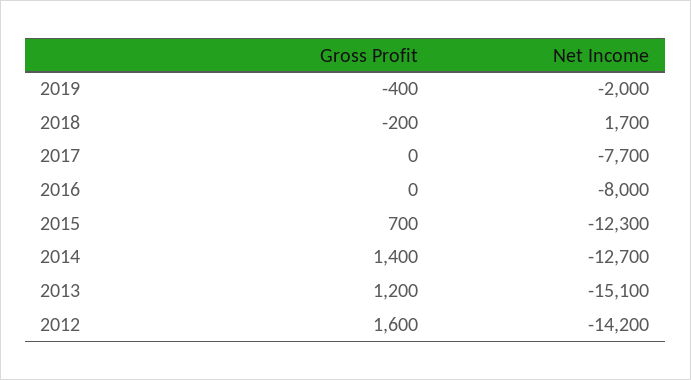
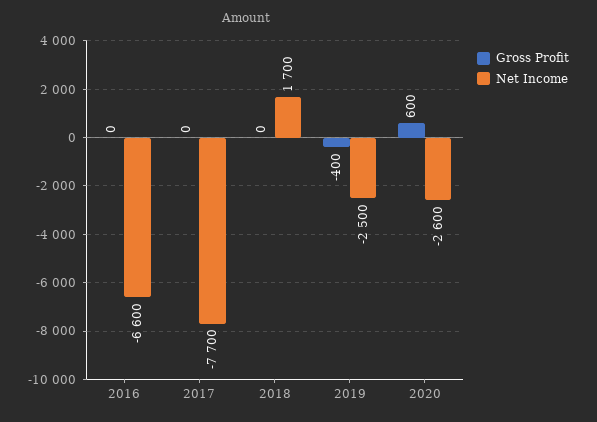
Net Income, 2019: -2000 -> -2500
Gross Profit, 2018: -200 -> 0
Net Income, 2016: -8000 -> -6600
Gross Profit, 2015: 700 -> none
Net Income, 2015: -12300 -> none
Gross Profit, 2014: 1400 -> none
Net Income, 2014: -12700 -> none
Gross Profit, 2013: 1200 -> none
Net Income, 2013: -15100 -> none
Gross Profit, 2012: 1600 -> none
Net Income, 2012: -14200 -> none
Gross Profit, 2020: none -> 600
Net Income, 2020: none -> -2600

